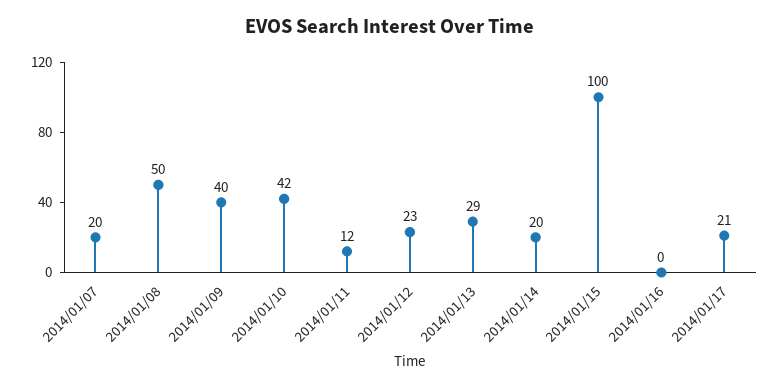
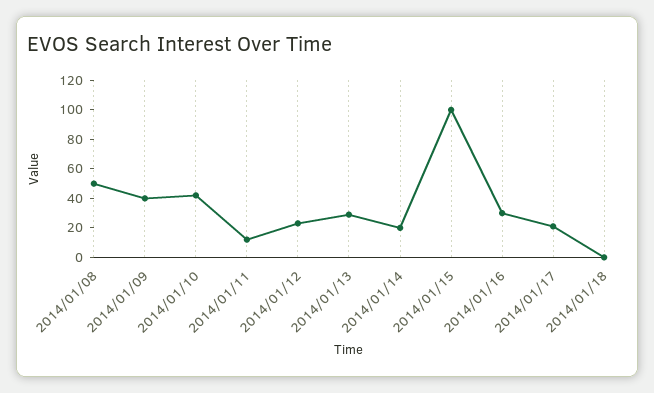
2014/01/07: 20 -> none
2014/01/16: 0 -> 30
2014/01/18: none -> 0

